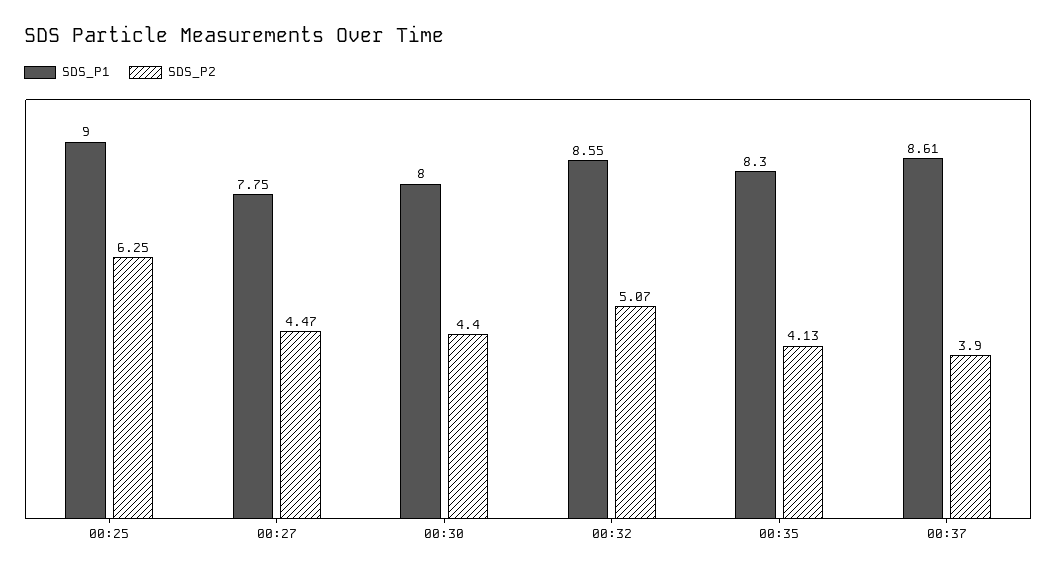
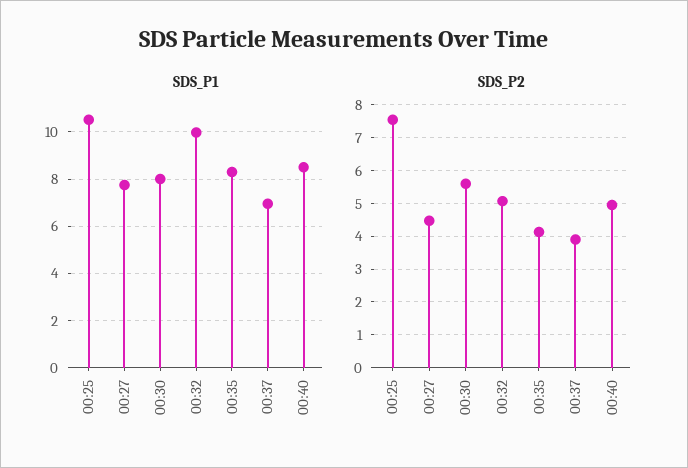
SDS_P1, 00:25: 9 -> 10.5
SDS_P2, 00:25: 6.25 -> 7.6
SDS_P2, 00:30: 4.4 -> 5.6
SDS_P1, 00:32: 8.55 -> 10
SDS_P1, 00:37: 8.61 -> 7
SDS_P1, 00:40: none -> 8.5
SDS_P2, 00:40: none -> 5

